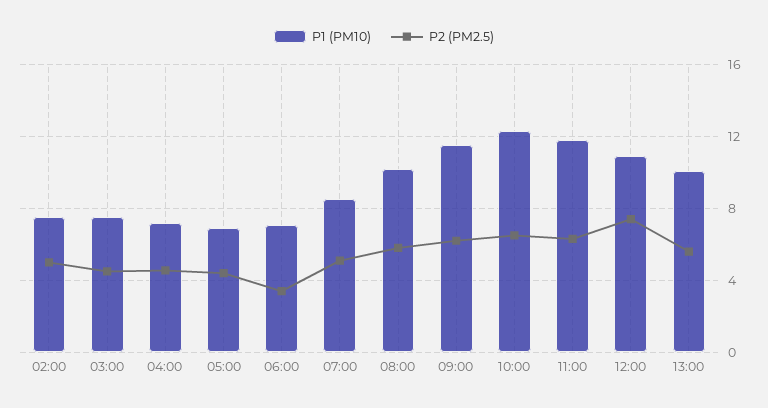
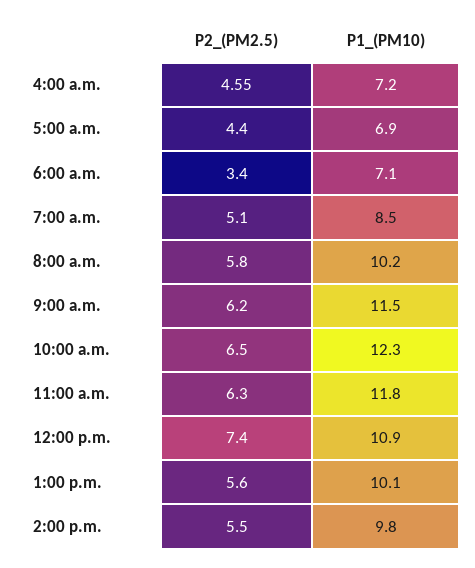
P1 (PM10), 02:00: 7.5 -> none
P2 (PM2.5), 02:00: 5 -> none
P1 (PM10), 03:00: 7.5 -> none
P2 (PM2.5), 03:00: 4.5 -> none
P2 (PM2.5), 2:00 p.m.: none -> 5.5
P1 (PM10), 2:00 p.m.: none -> 9.8

